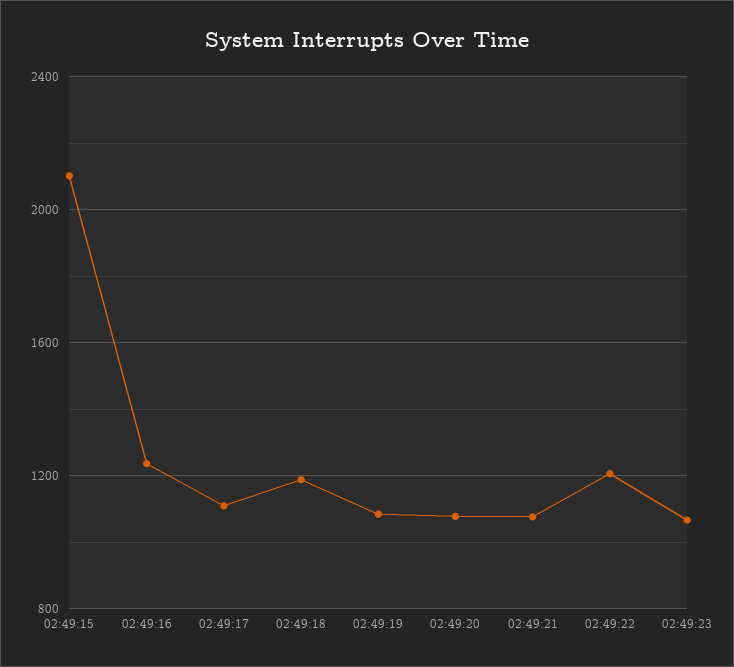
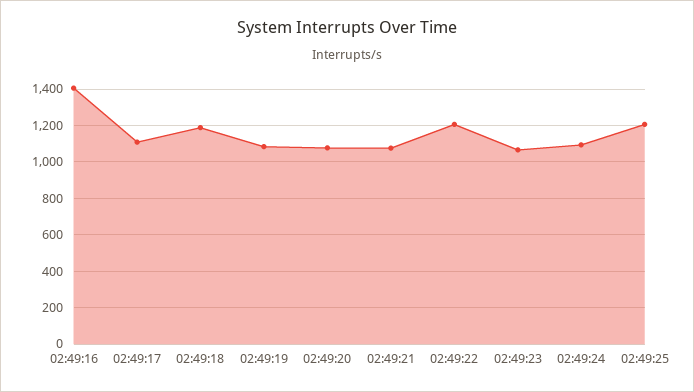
02:49:15: 2100 -> none
02:49:16: 1250 -> 1400
02:49:24: none -> 1100
02:49:25: none -> 1200

